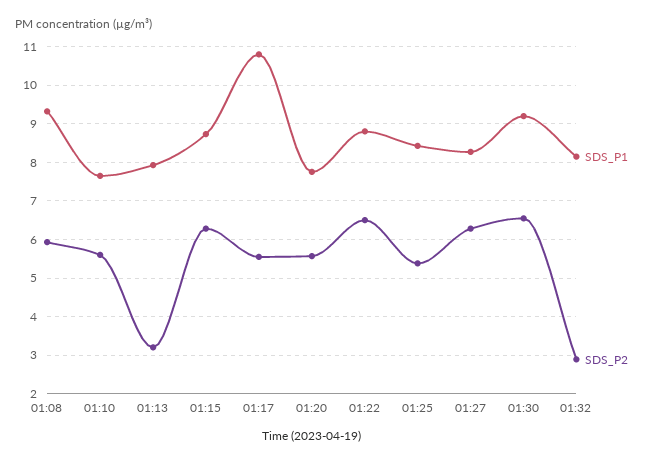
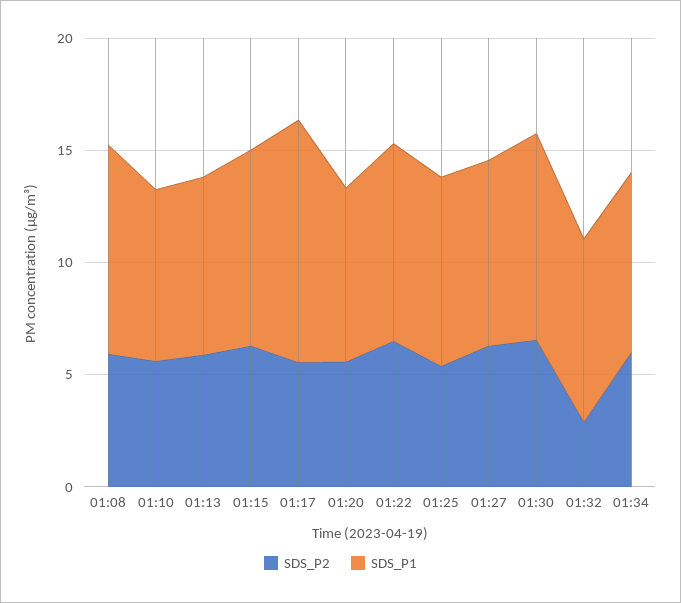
SDS_P2, 01:13: 3.2 -> 6
SDS_P2, 01:34: none -> 6
SDS_P1, 01:34: none -> 8

